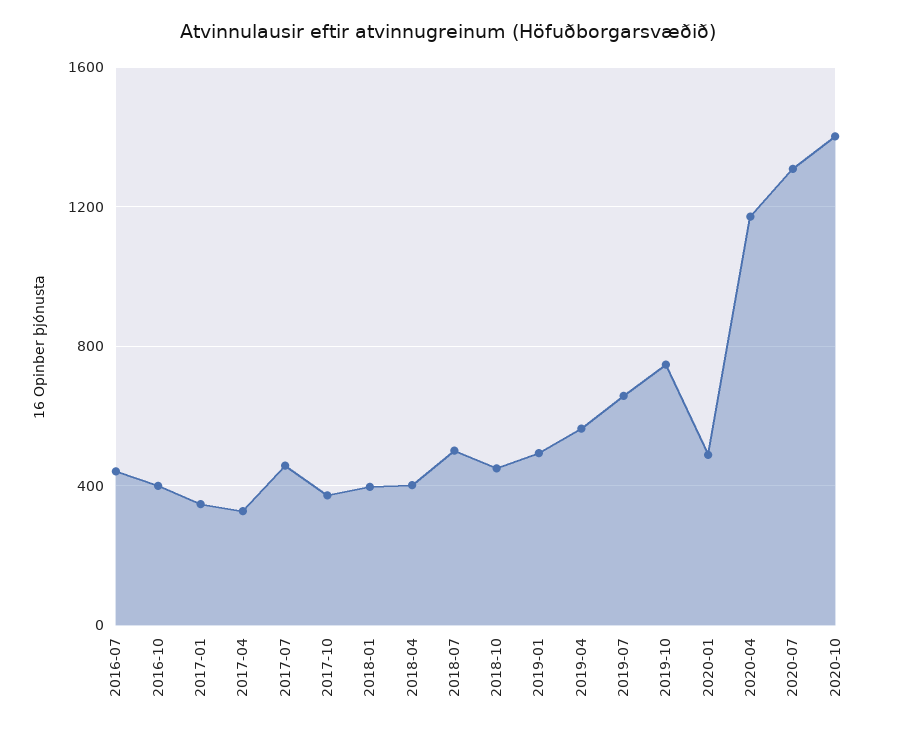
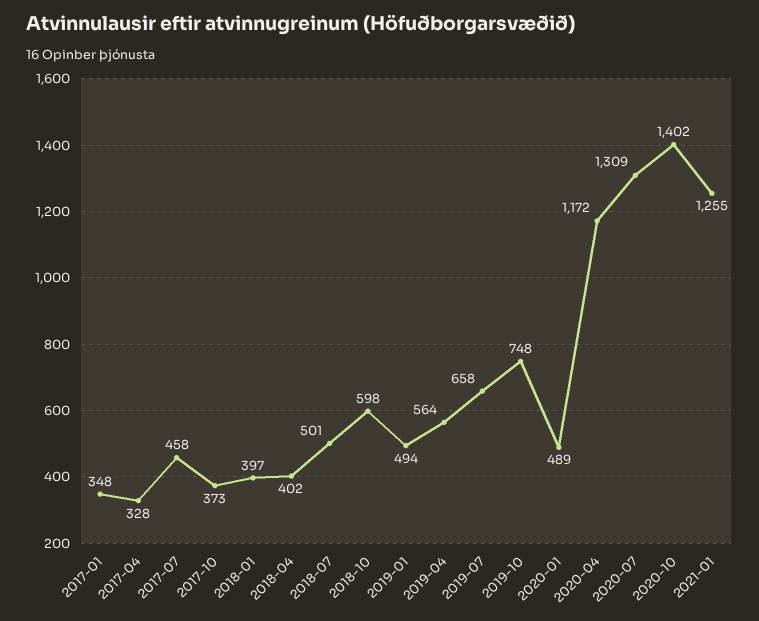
2016-07: 450 -> none
2016-10: 400 -> none
2018-10: 450 -> 598
2021-01: none -> 1255

